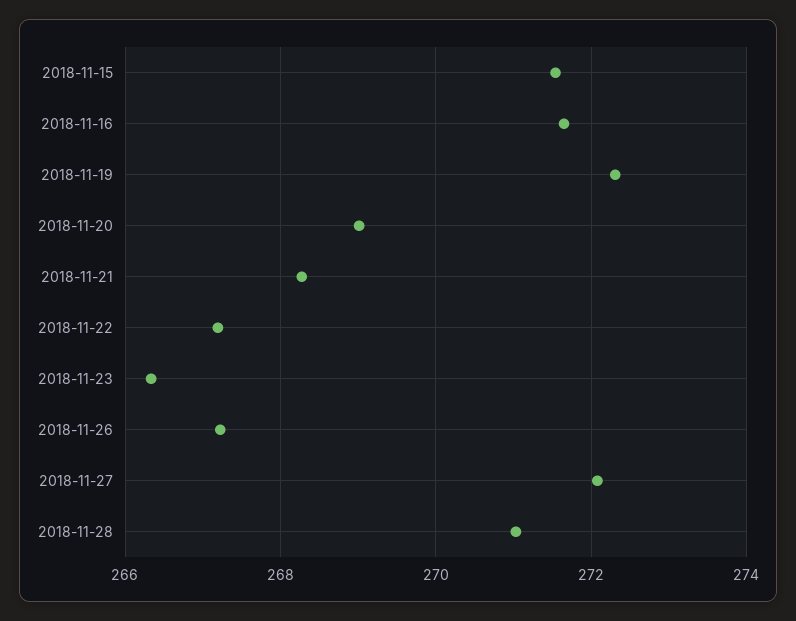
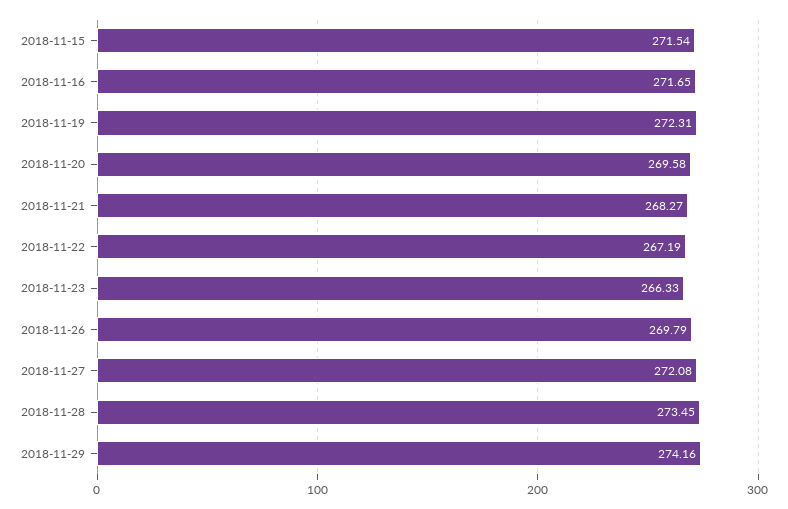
2018-11-20: 269 -> 269.58
2018-11-26: 267.2 -> 269.79
2018-11-28: 271 -> 273.45
2018-11-29: none -> 274.16

